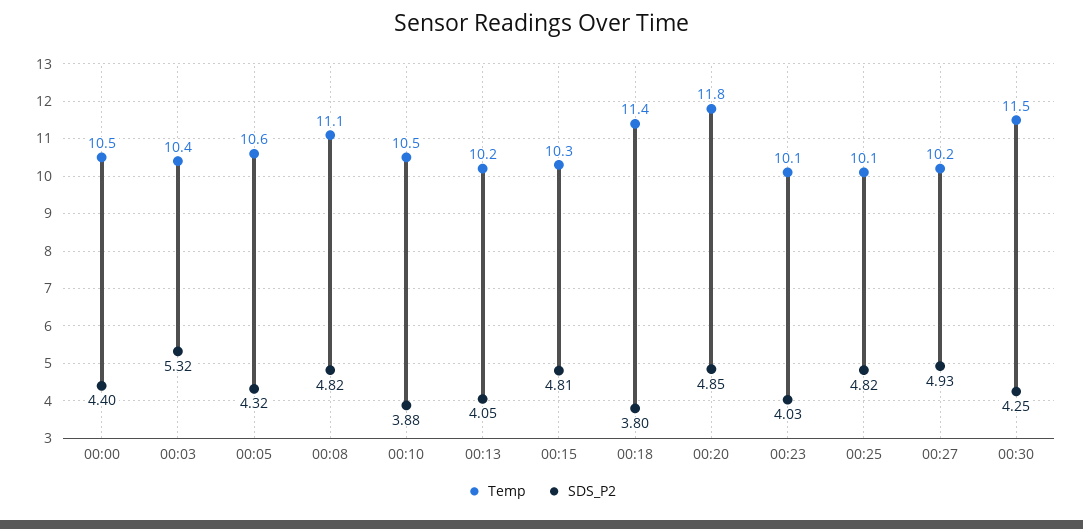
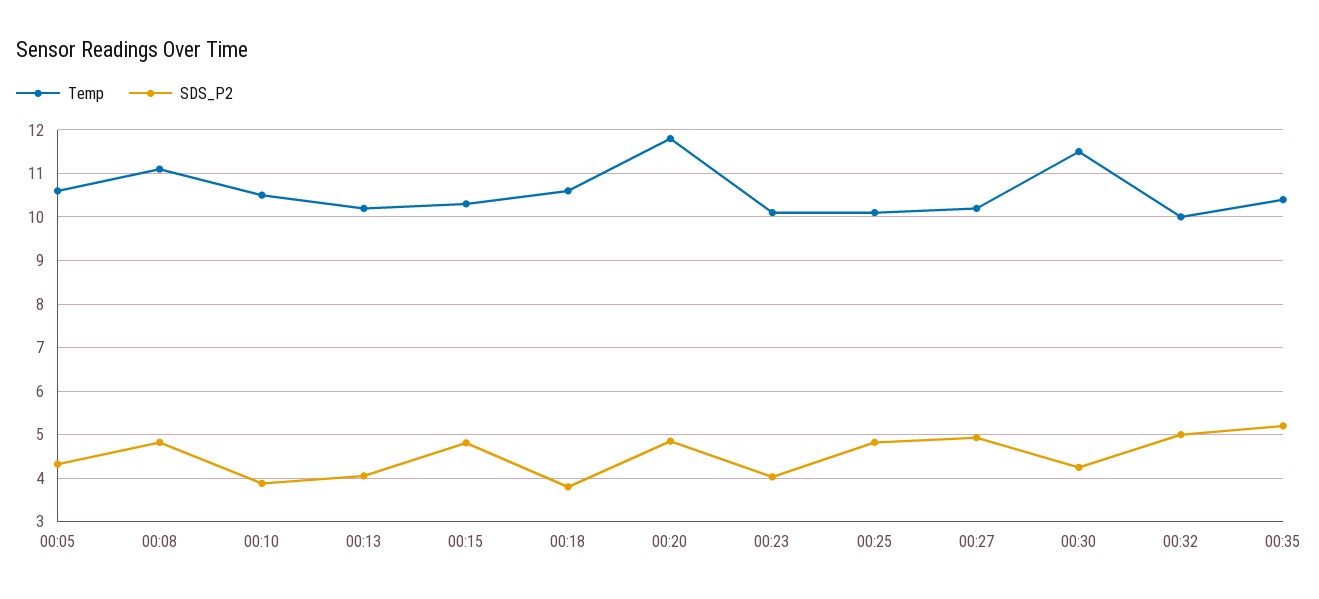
Temp, 00:00: 10.5 -> none
SDS_P2, 00:00: 4.4 -> none
Temp, 00:03: 10.4 -> none
SDS_P2, 00:03: 5.32 -> none
Temp, 00:18: 11.4 -> 10.6
Temp, 00:32: none -> 10
SDS_P2, 00:32: none -> 5
Temp, 00:35: none -> 10.4
SDS_P2, 00:35: none -> 5.2

